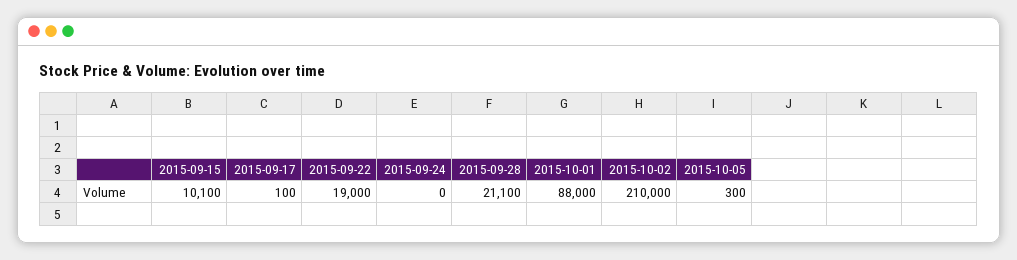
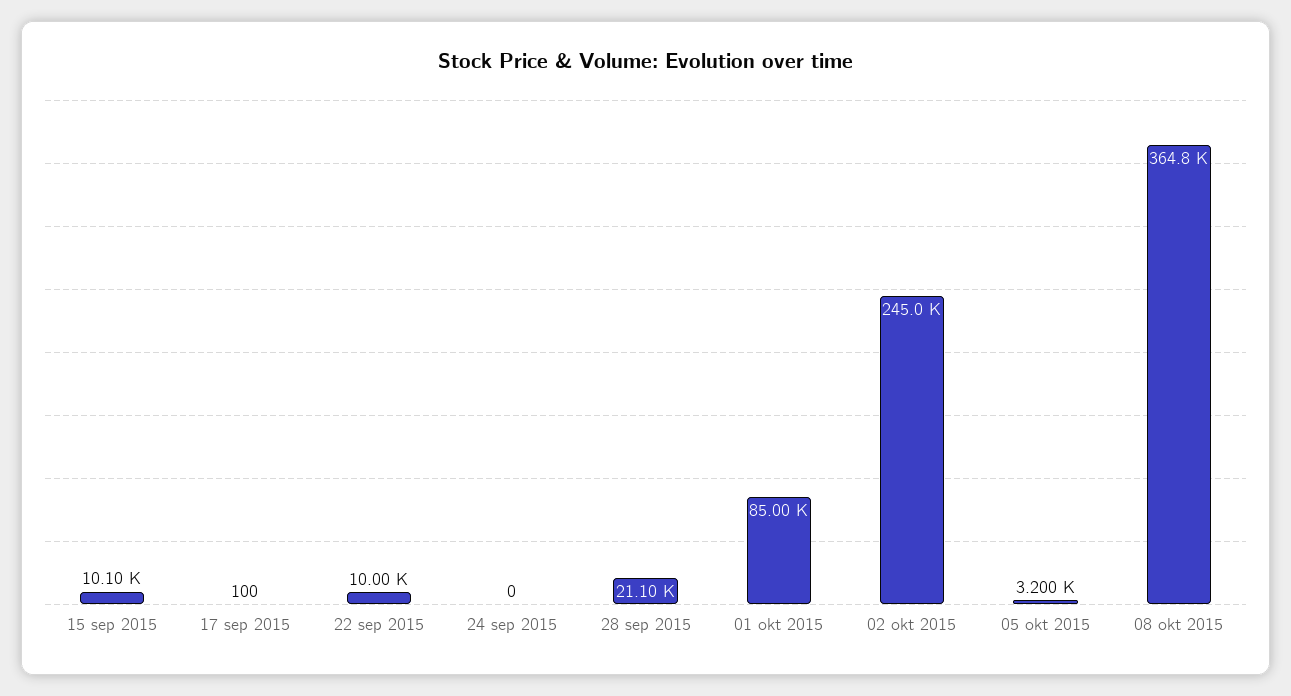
2015-09-22: 19000 -> 10000
2015-10-01: 88000 -> 85000
2015-10-02: 210000 -> 245000
2015-10-05: 300 -> 3200
08 okt 2015: none -> 364800

